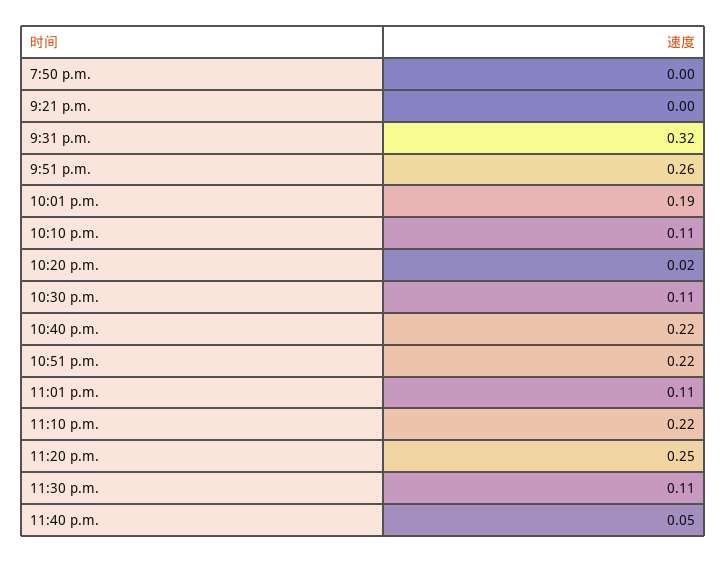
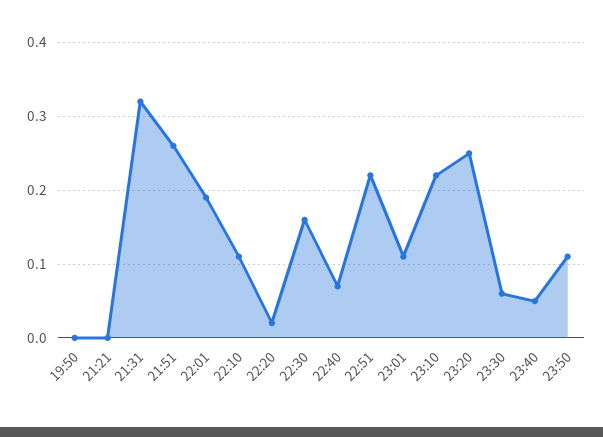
10:30 p.m.: 0.11 -> 0.16
10:40 p.m.: 0.22 -> 0.07
11:30 p.m.: 0.11 -> 0.06
23:50: none -> 0.11

